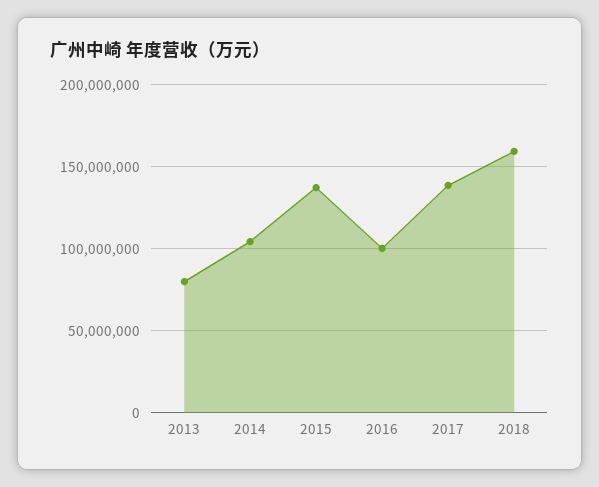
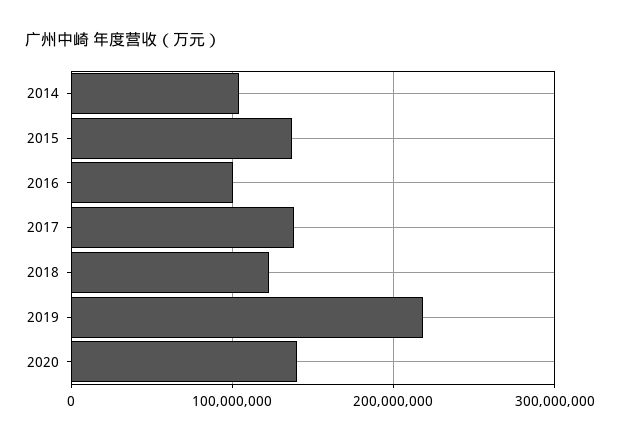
2013: 80000000 -> none
2018: 160000000 -> 120000000
2019: none -> 220000000
2020: none -> 140000000

